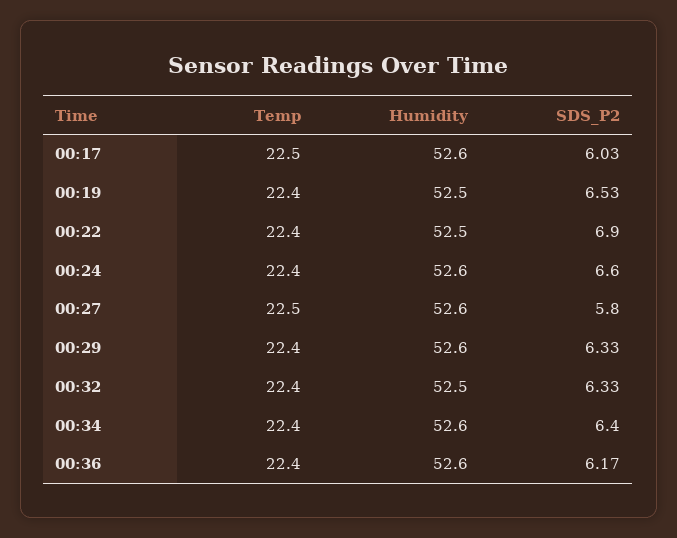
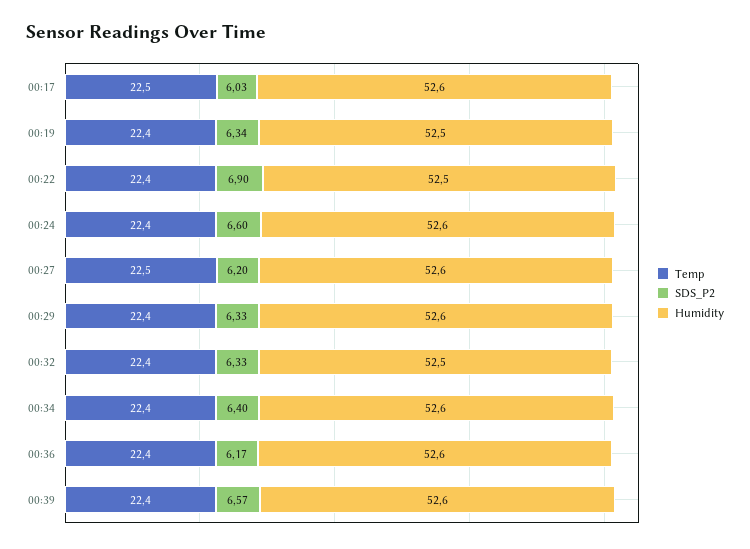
SDS_P2, 00:19: 6.53 -> 6.34
SDS_P2, 00:27: 5.8 -> 6.2
Temp, 00:39: none -> 22.4
SDS_P2, 00:39: none -> 6.57
Humidity, 00:39: none -> 52.6

